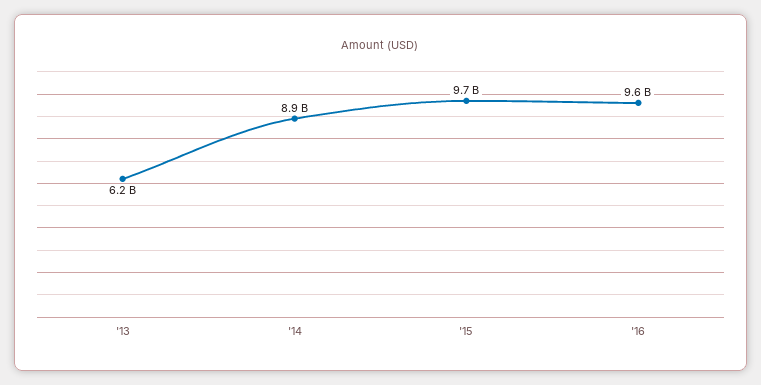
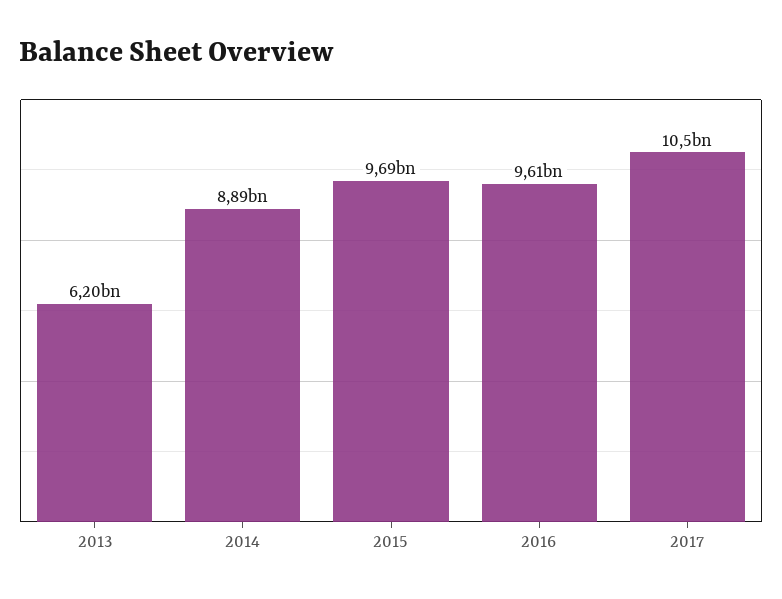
2017: none -> 10500000000

